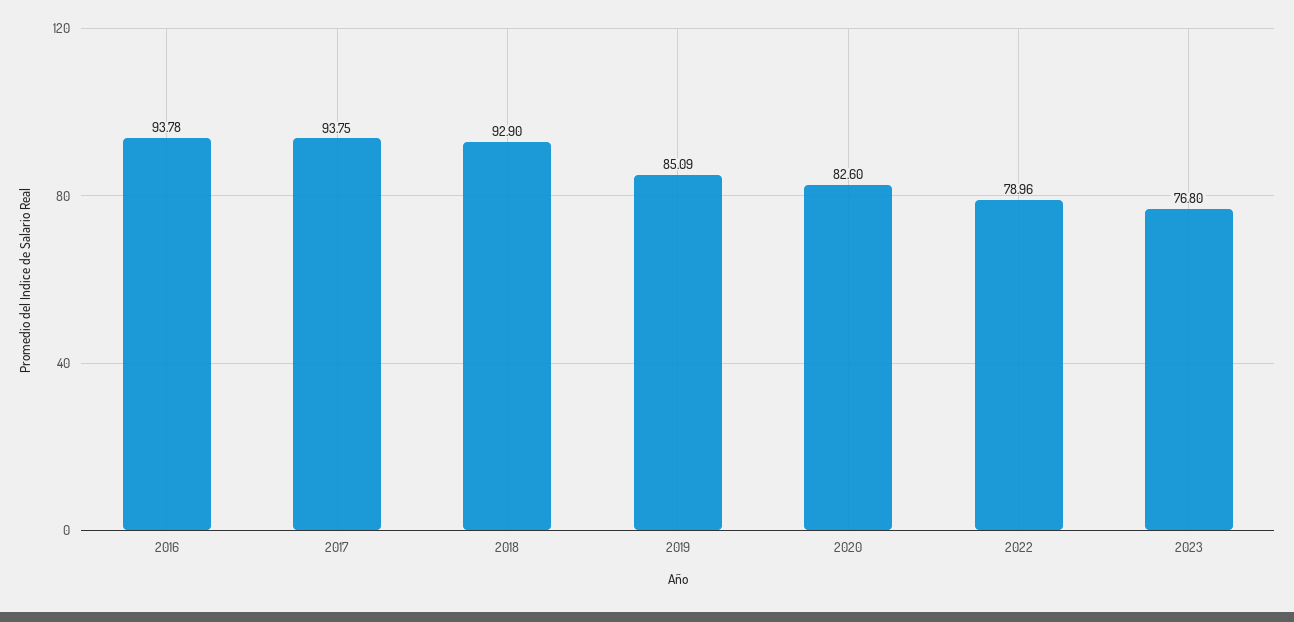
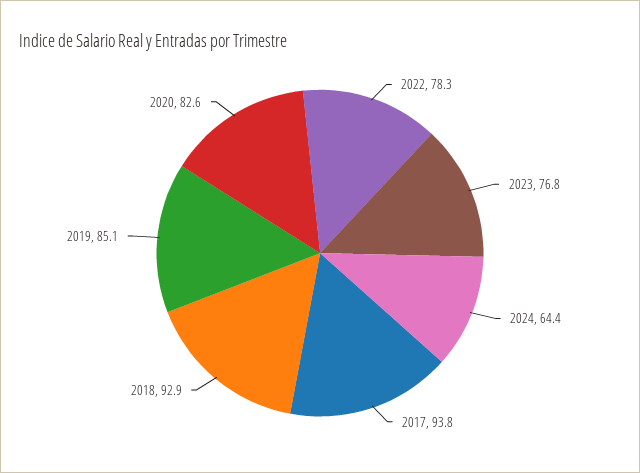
2016: 93.78 -> none
2022: 78.96 -> 78.3
2024: none -> 64.4

